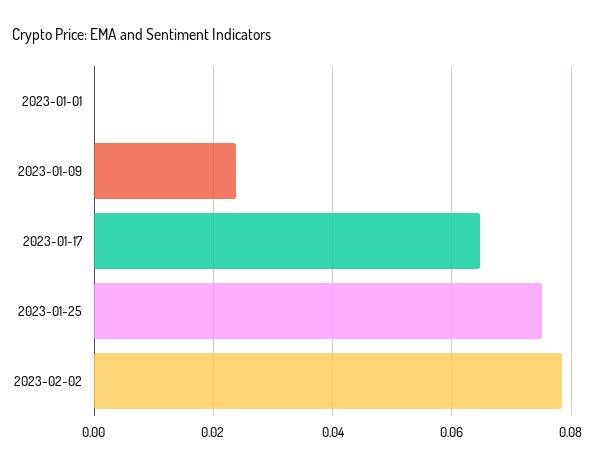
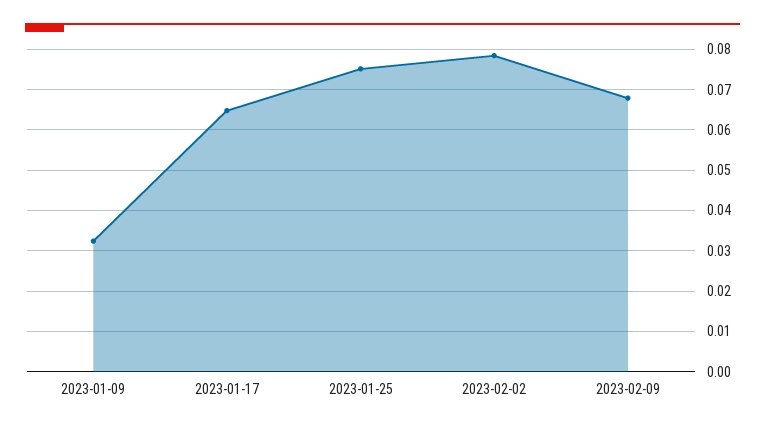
2023-01-01: 0 -> none
2023-01-09: 0.024 -> 0.032
2023-02-09: none -> 0.068

